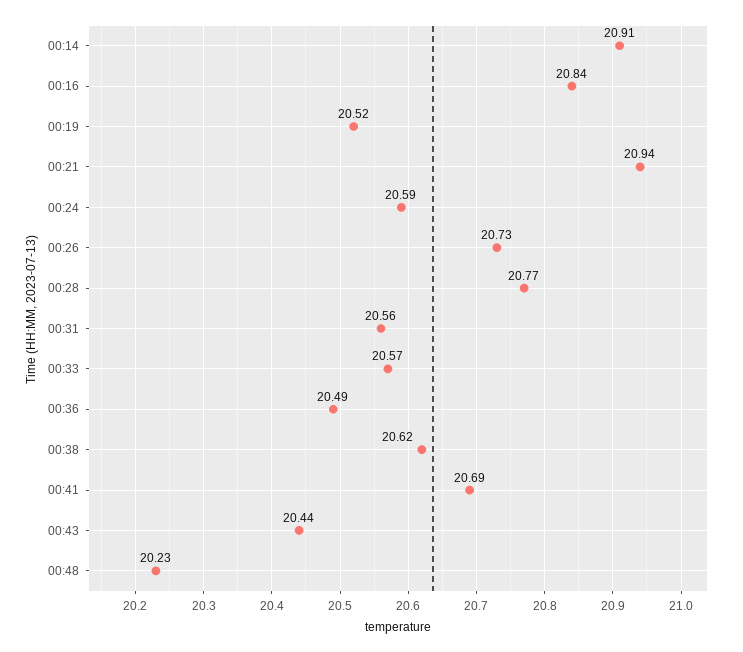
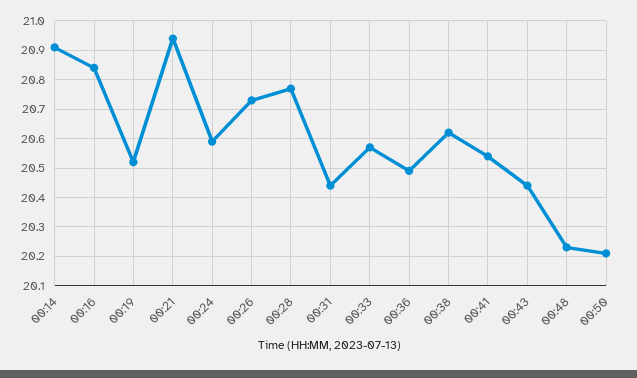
00:31: 20.56 -> 20.45
00:41: 20.69 -> 20.55
00:50: none -> 20.2

